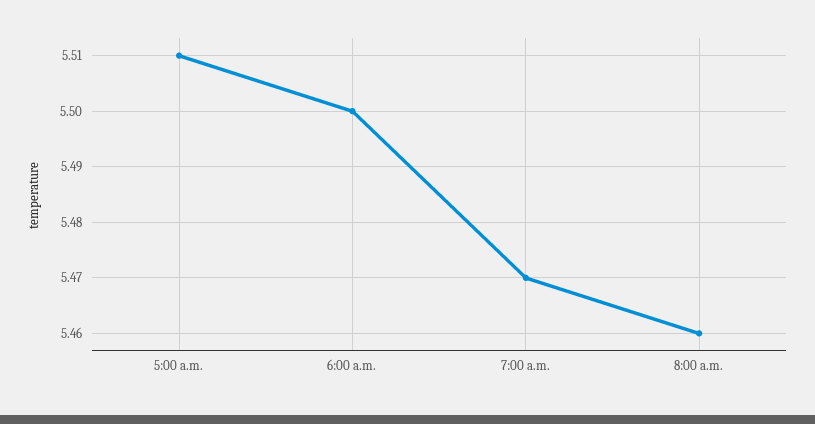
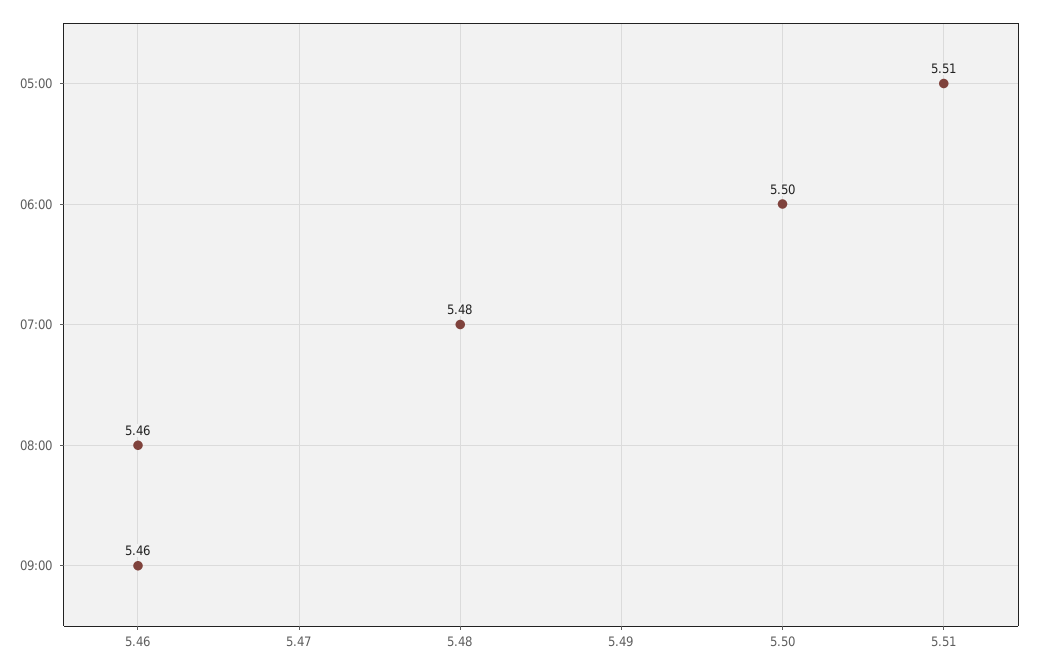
7:00 a.m.: 5.47 -> 5.48
09:00: none -> 5.46

